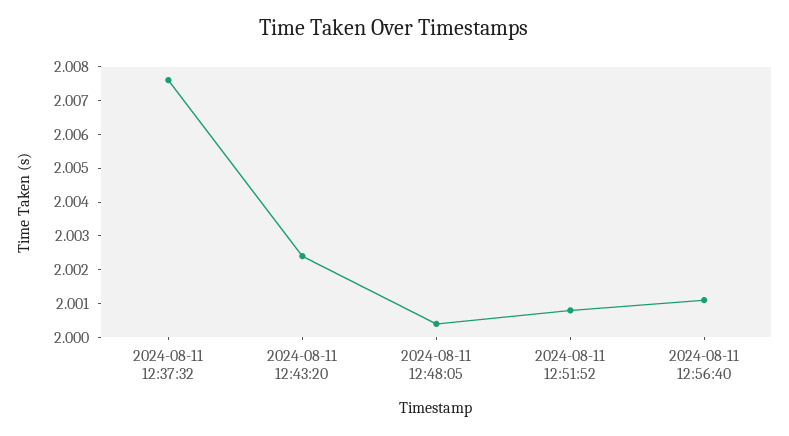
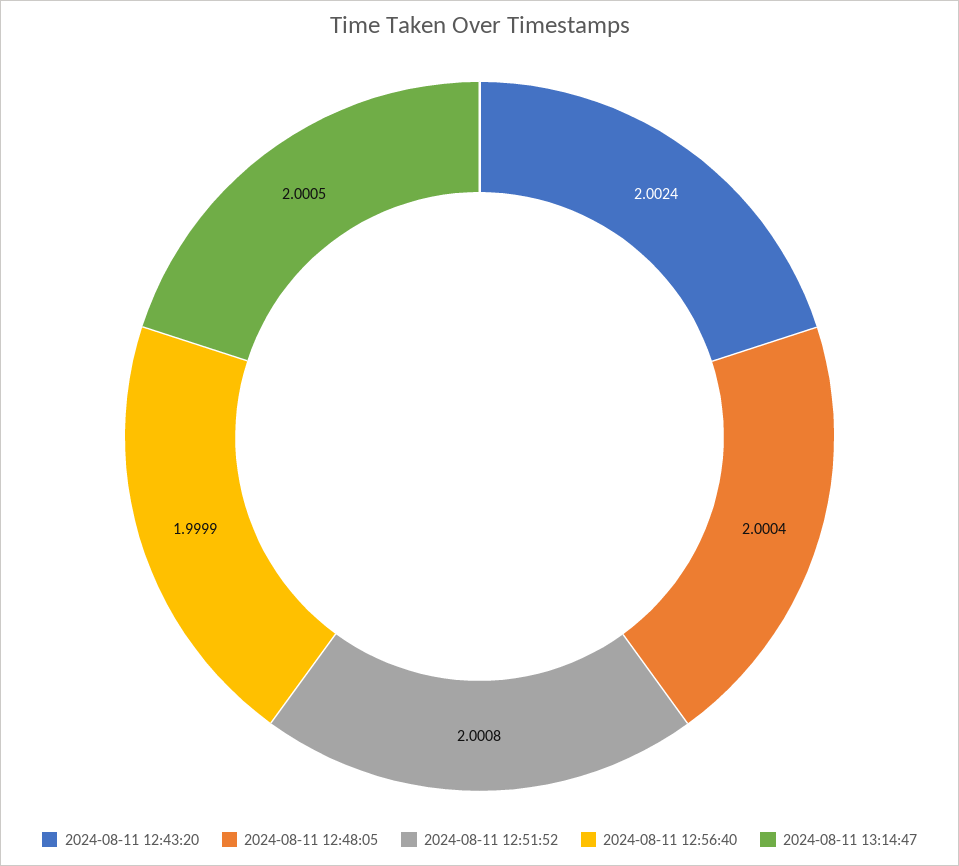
2024-08-11 12:37:32: 2.0075 -> none
2024-08-11 12:56:40: 2.001 -> 1.9999
2024-08-11 13:14:47: none -> 2.0005

